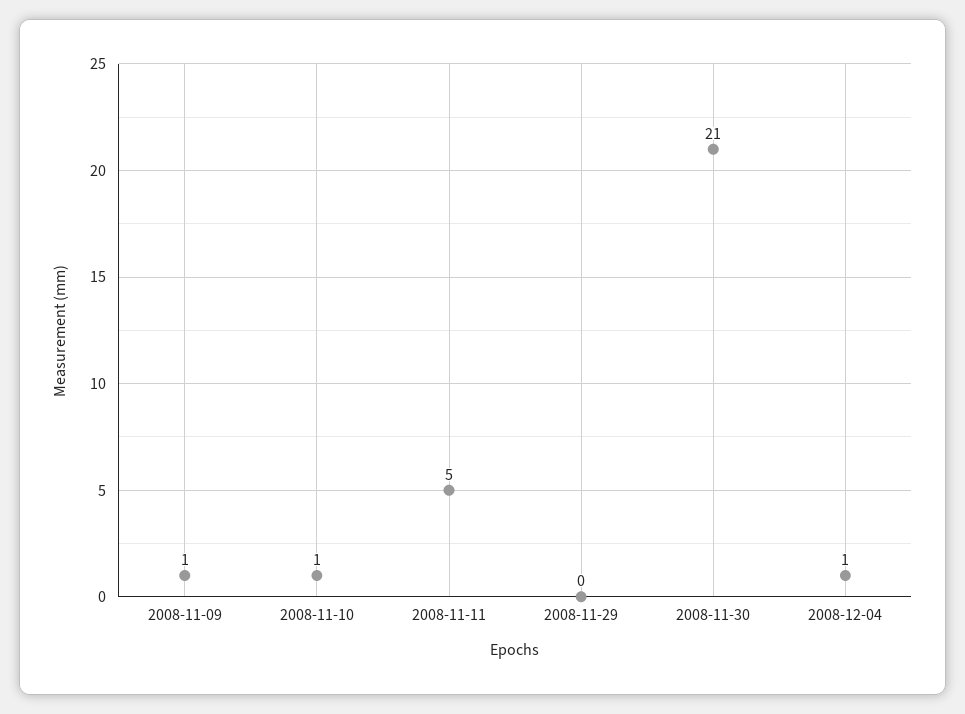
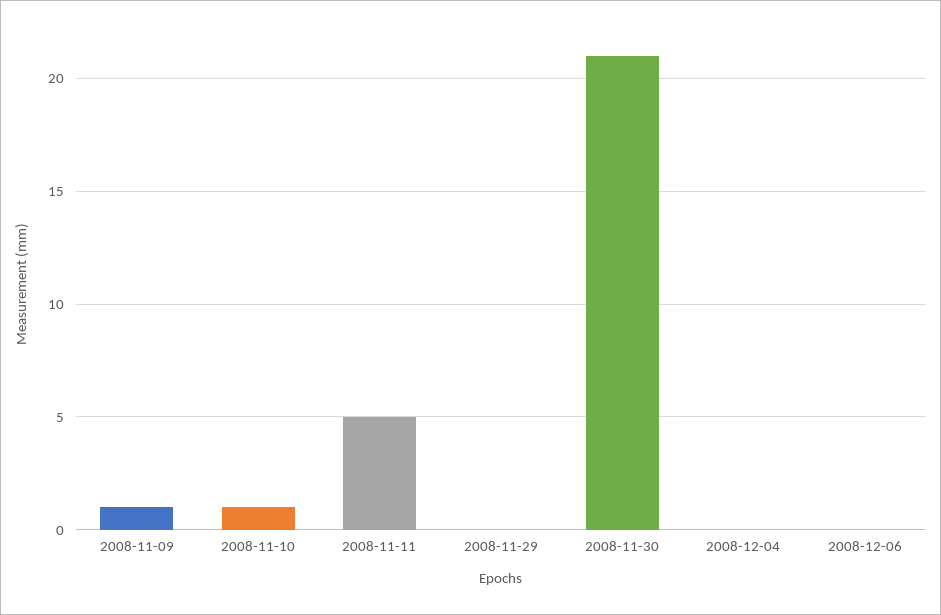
2008-12-04: 1 -> 0
2008-12-06: none -> 0

